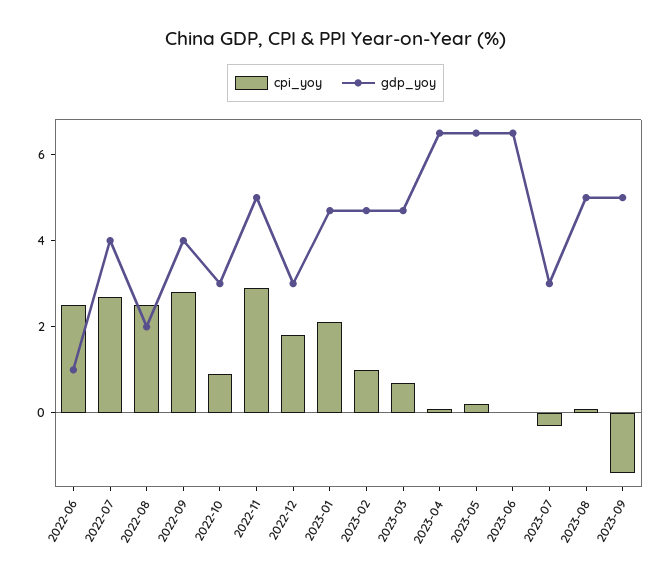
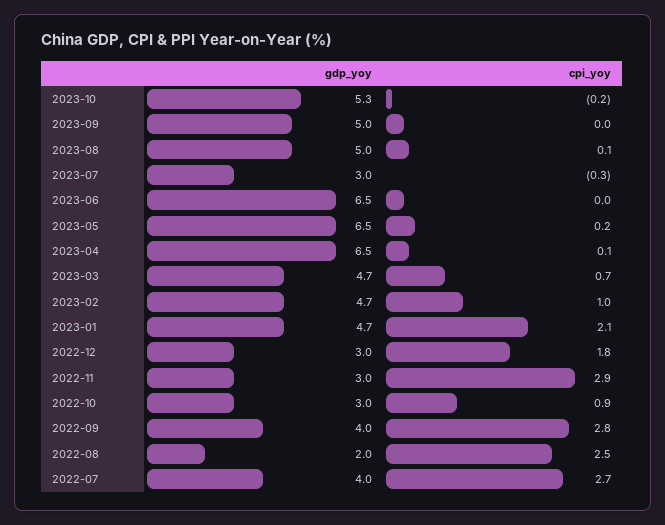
cpi_yoy, 2022-06: 2.5 -> none
gdp_yoy, 2022-06: 1 -> none
gdp_yoy, 2022-11: 5 -> 3
cpi_yoy, 2023-09: -1.5 -> 0
gdp_yoy, 2023-10: none -> 5.3
cpi_yoy, 2023-10: none -> -0.2

